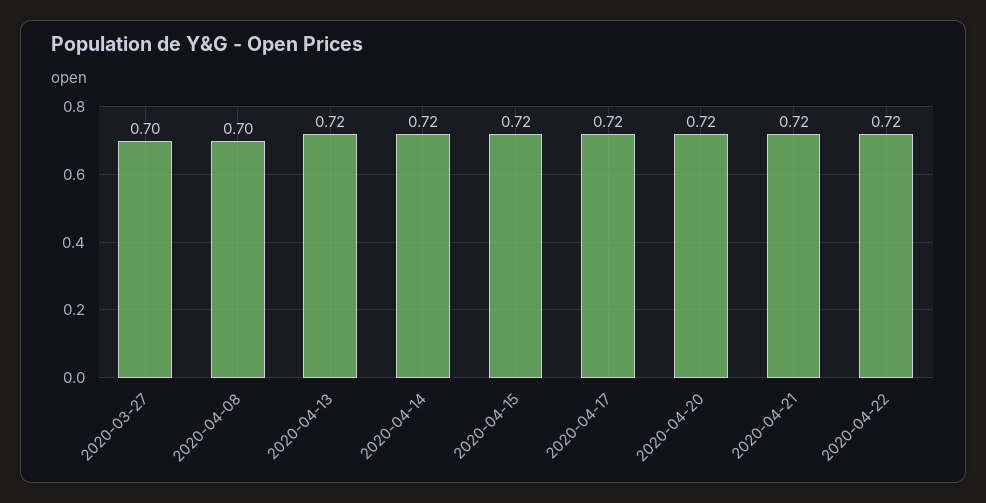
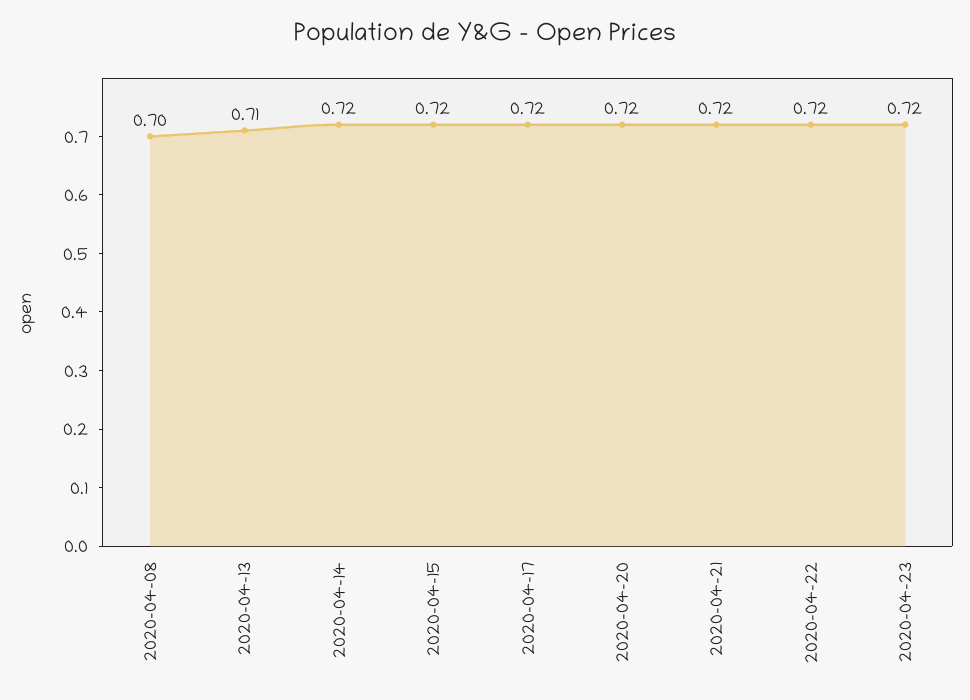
2020-03-27: 0.7 -> none
2020-04-13: 0.72 -> 0.71
2020-04-23: none -> 0.72

